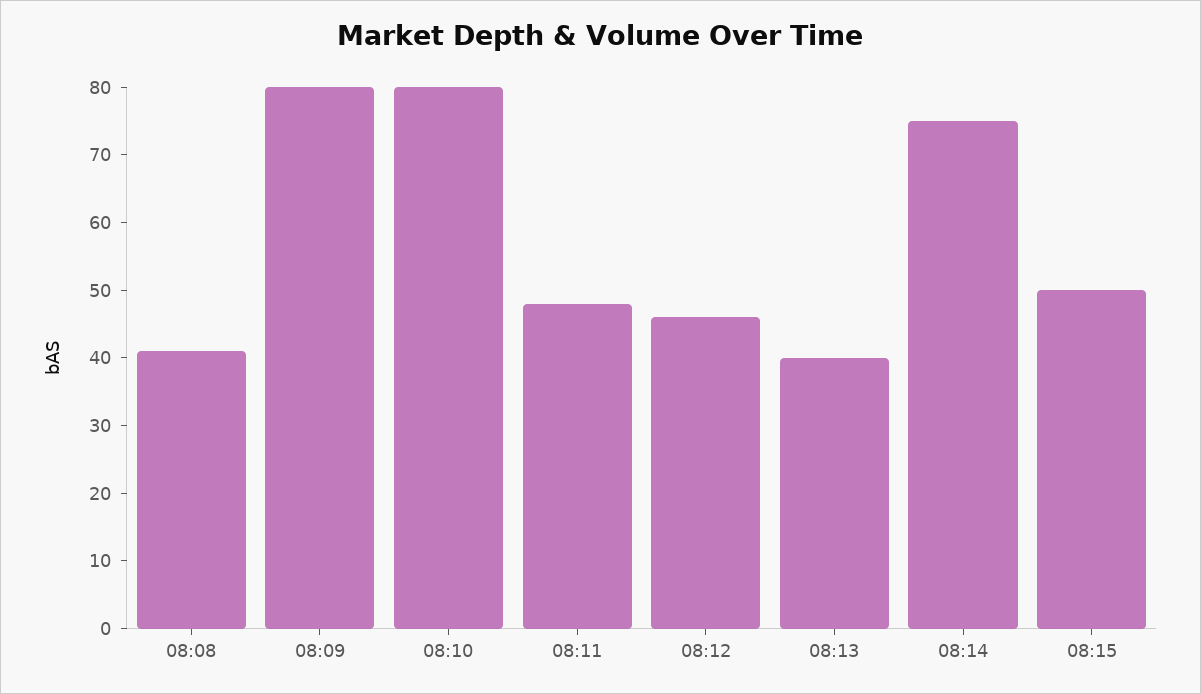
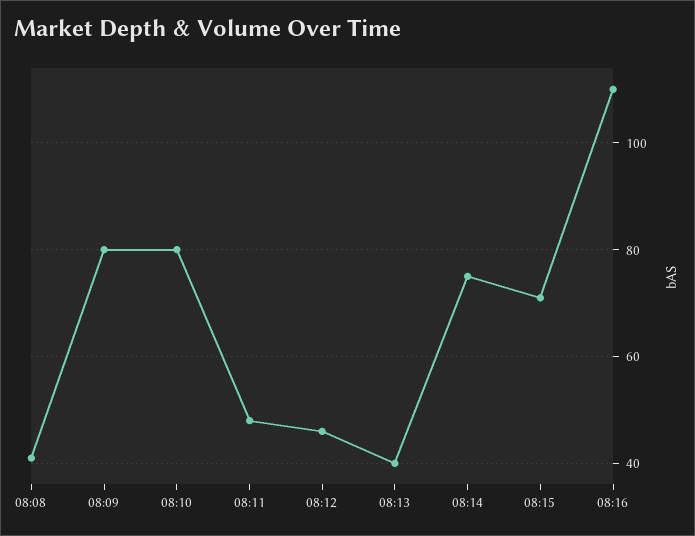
08:15: 50 -> 70
08:16: none -> 110

